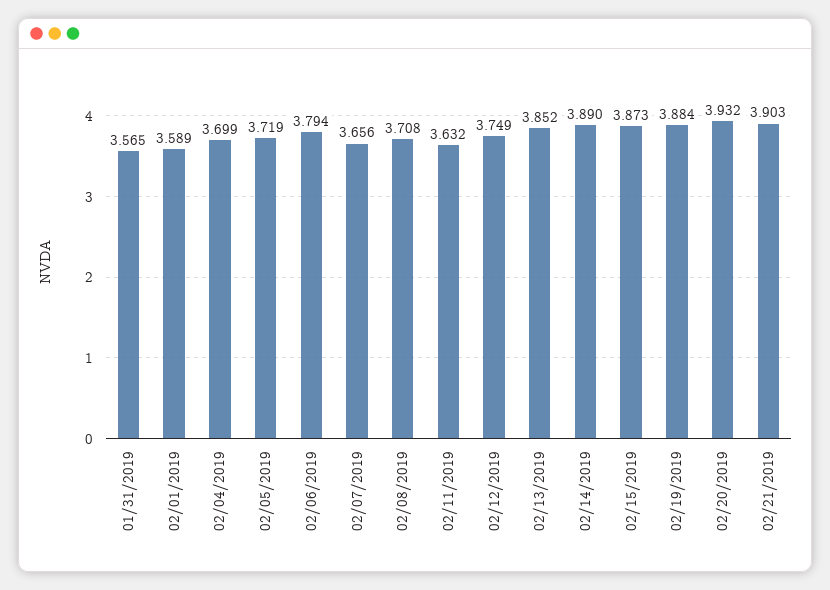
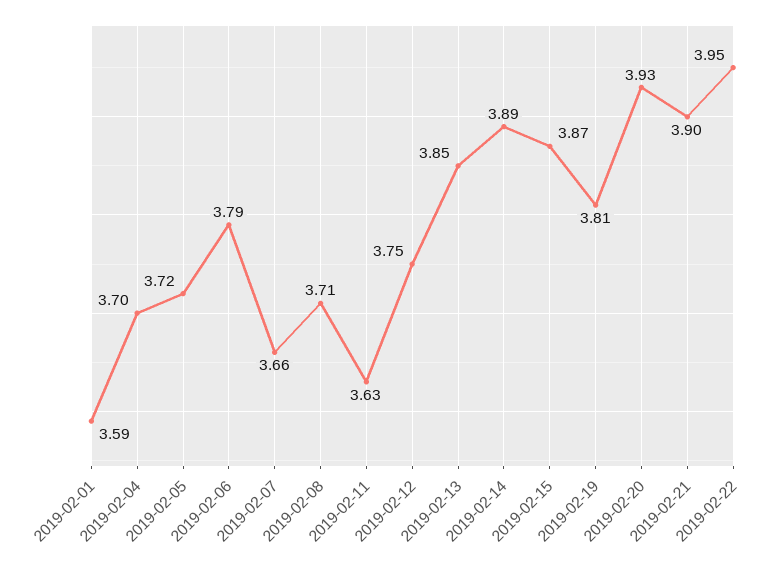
01/31/2019: 3.565 -> none
02/19/2019: 3.884 -> 3.81
2019-02-22: none -> 3.95

